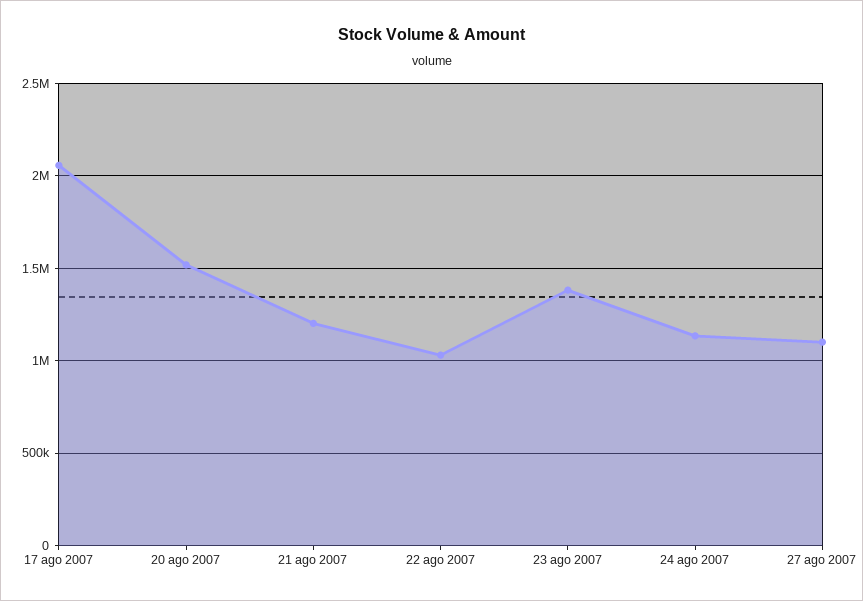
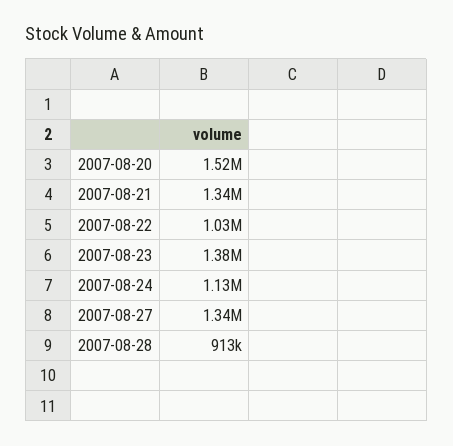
17 ago 2007: 2050000 -> none
21 ago 2007: 1200000 -> 1340000
27 ago 2007: 1100000 -> 1340000
2007-08-28: none -> 913000

